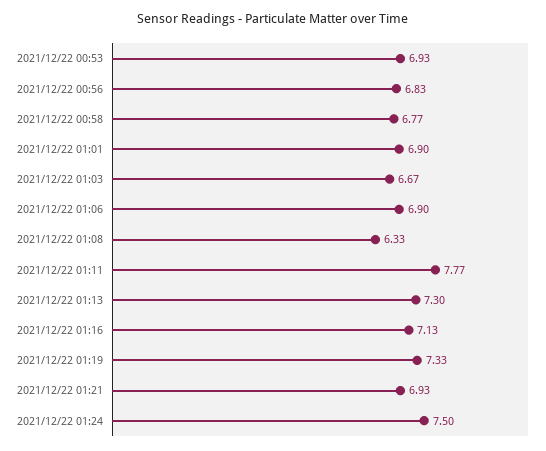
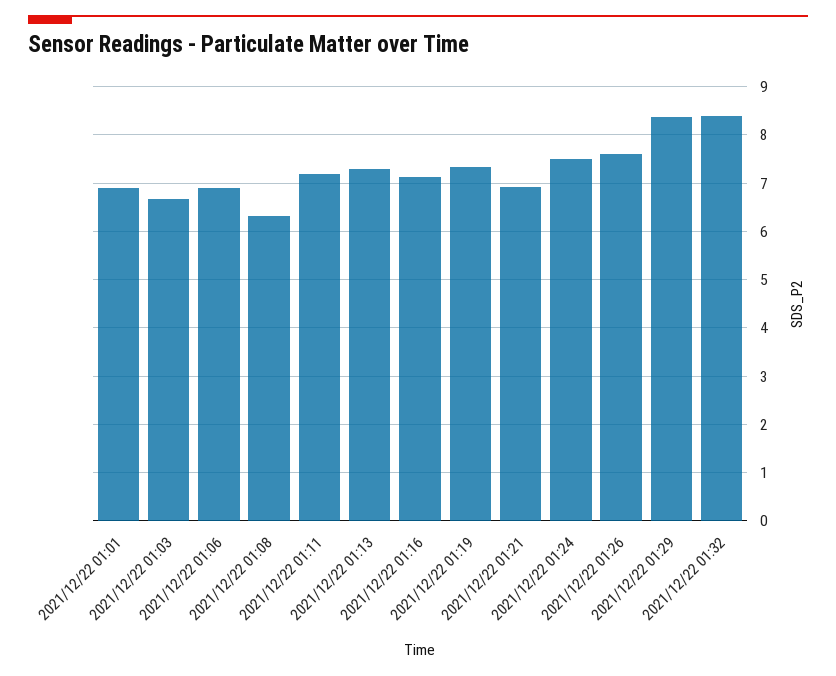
2021/12/22 00:53: 6.93 -> none
2021/12/22 00:56: 6.83 -> none
2021/12/22 00:58: 6.77 -> none
2021/12/22 01:11: 7.77 -> 7.2
2021/12/22 01:26: none -> 7.6
2021/12/22 01:29: none -> 8.4
2021/12/22 01:32: none -> 8.4

